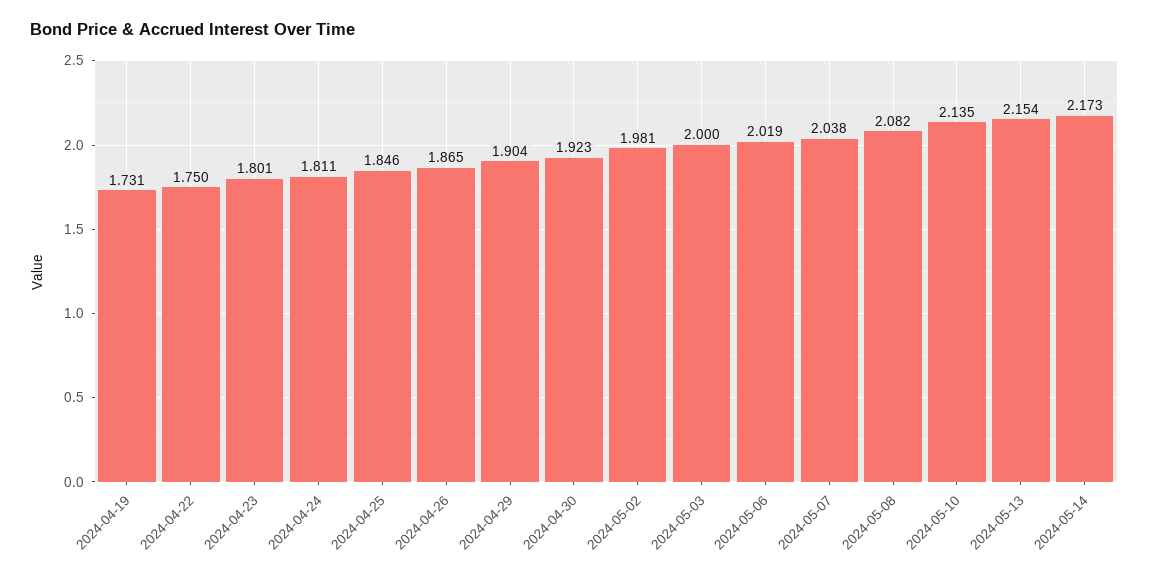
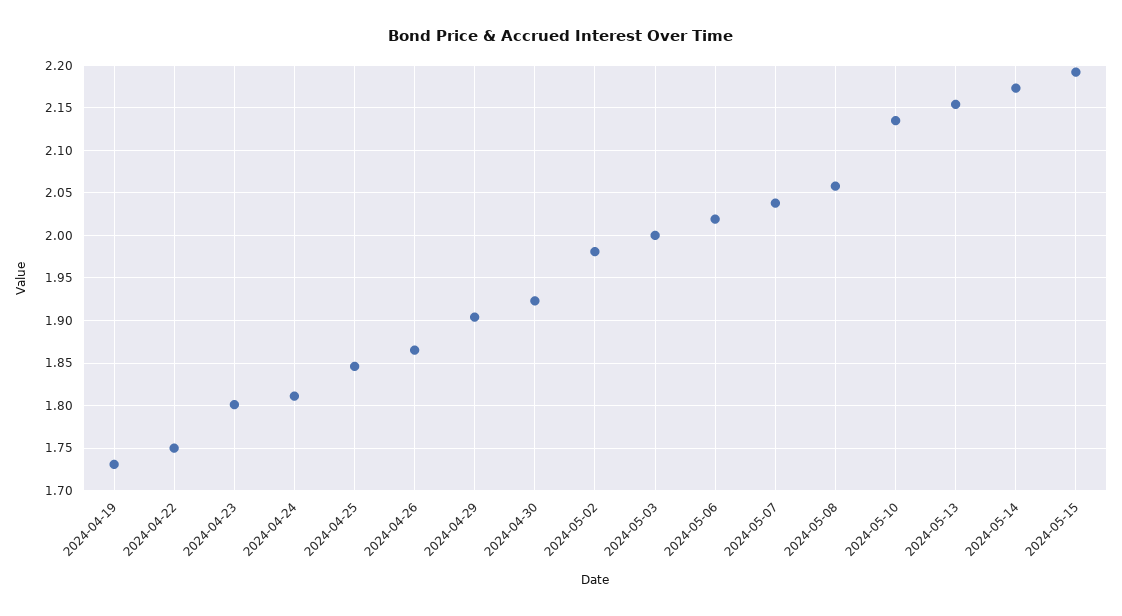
2024-05-08: 2.082 -> 2.06
2024-05-15: none -> 2.19

